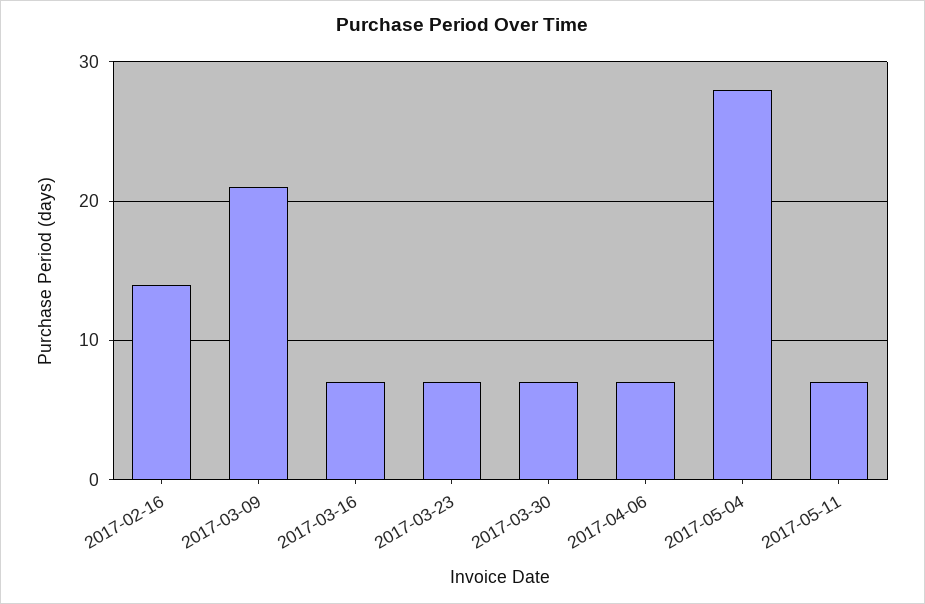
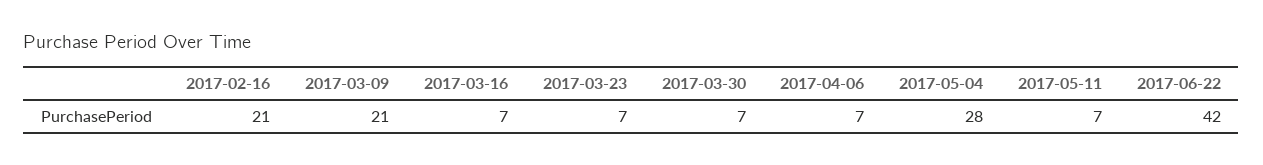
2017-02-16: 14 -> 21
2017-06-22: none -> 42

